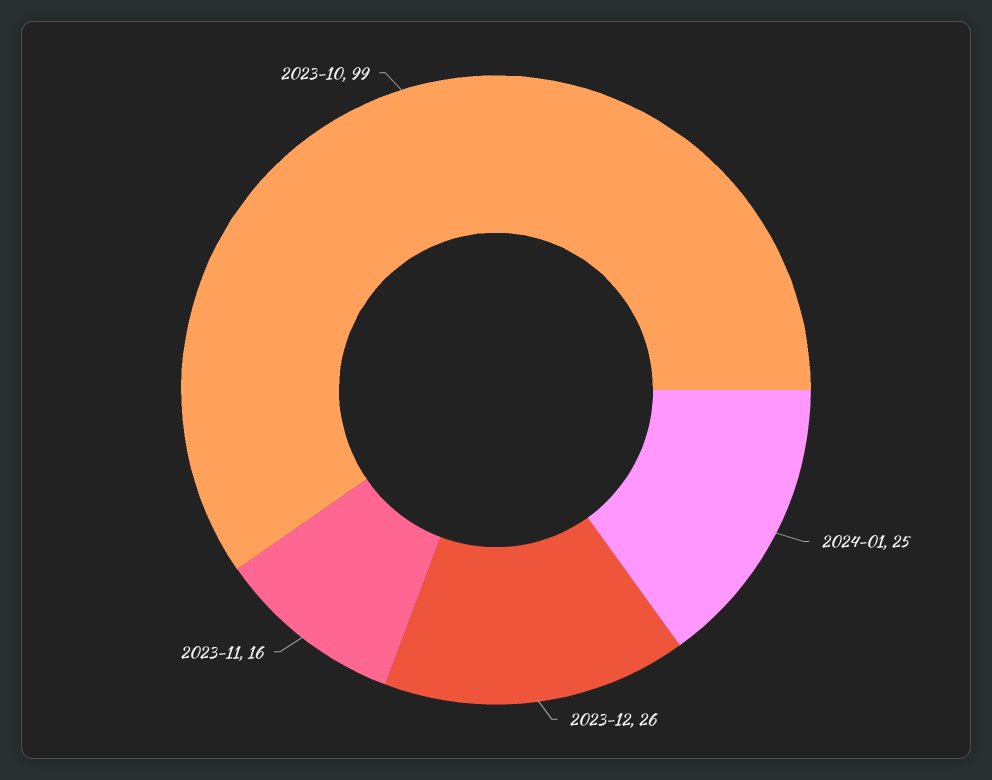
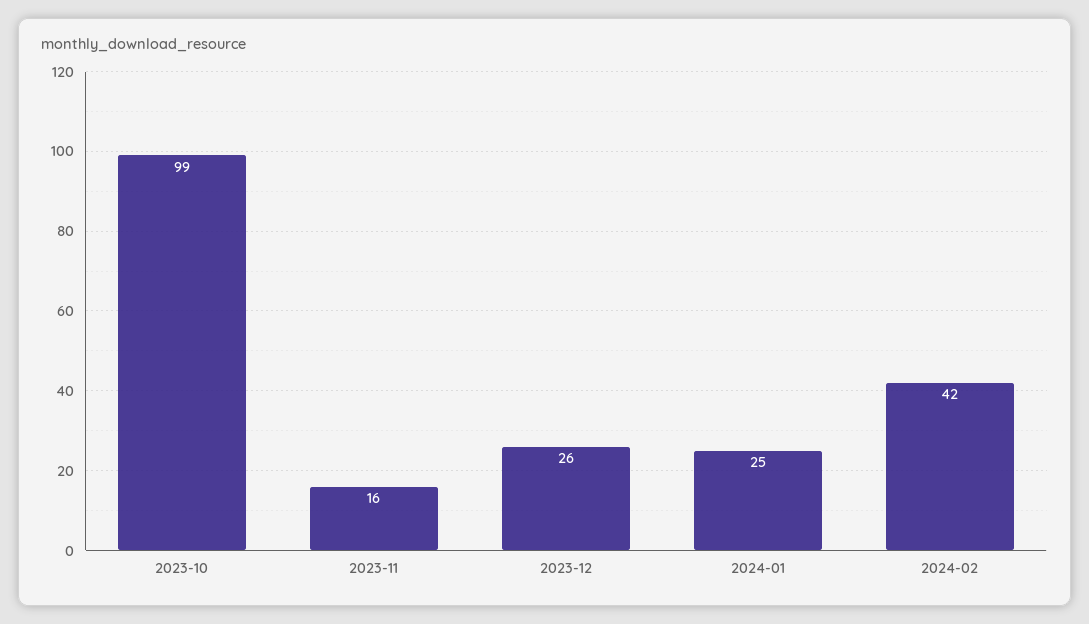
2024-02: none -> 42

